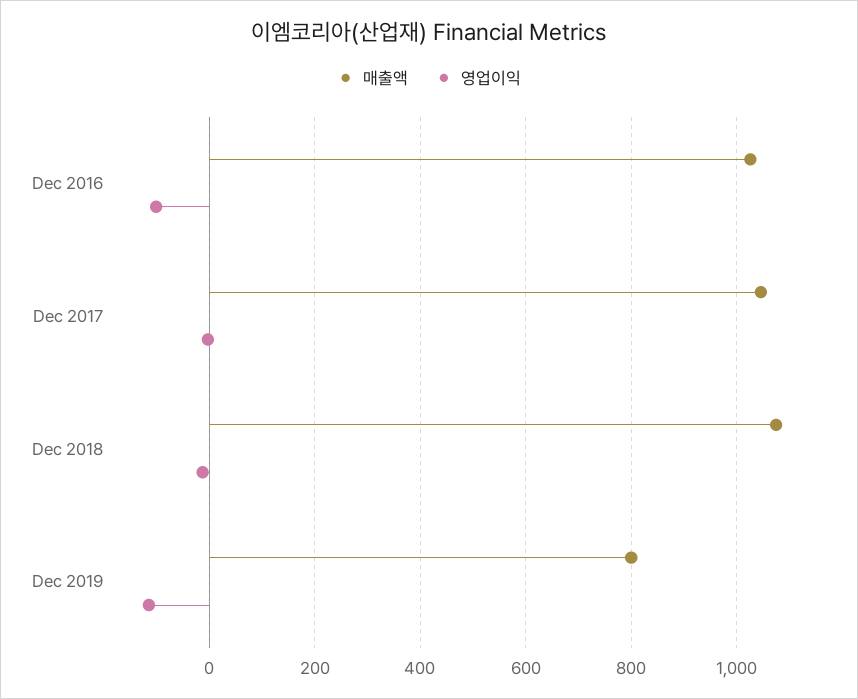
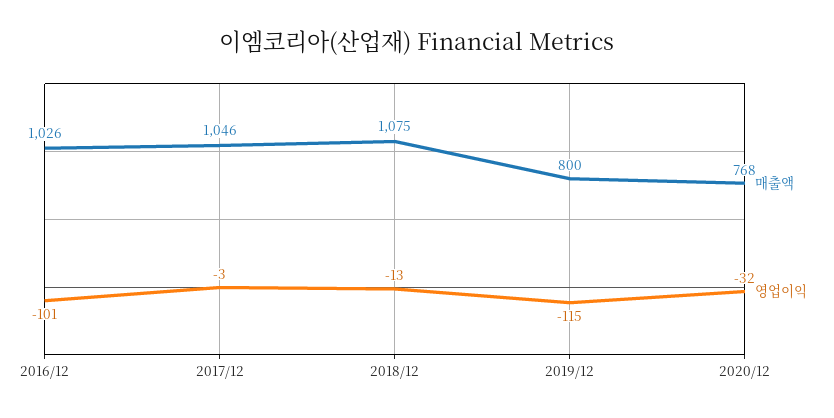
매출액, 2020/12: none -> 768
영업이익, 2020/12: none -> -32

